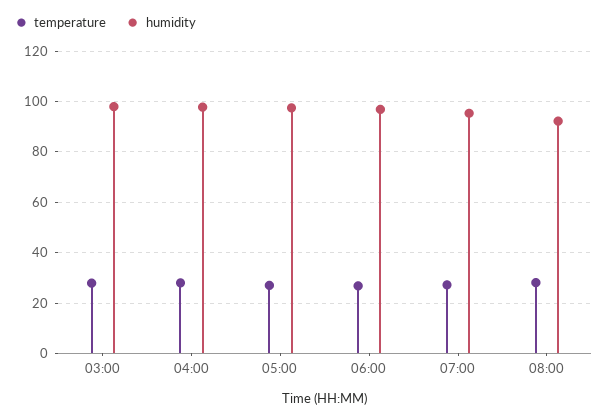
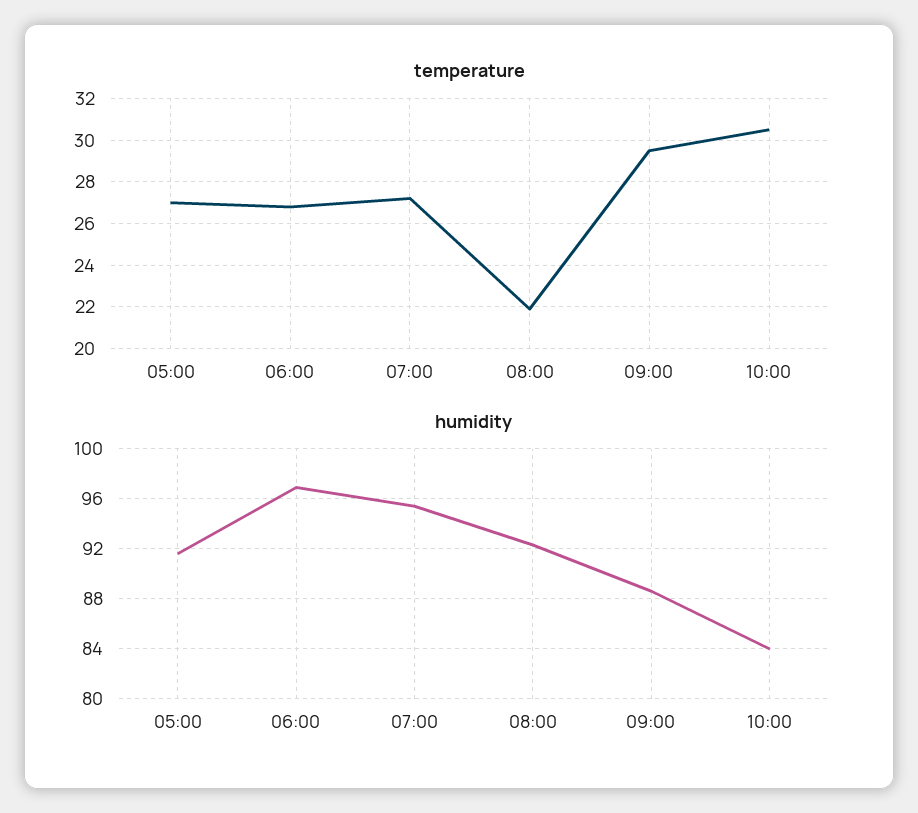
temperature, 03:00: 27.5 -> none
humidity, 03:00: 97.5 -> none
temperature, 04:00: 27.5 -> none
humidity, 04:00: 97.5 -> none
humidity, 05:00: 97.5 -> 91.5
temperature, 08:00: 27.5 -> 22
temperature, 09:00: none -> 29.5
temperature, 10:00: none -> 30.5
humidity, 09:00: none -> 88.5
humidity, 10:00: none -> 84

